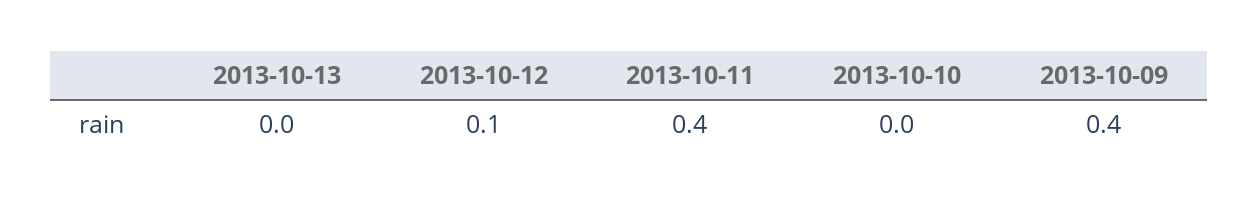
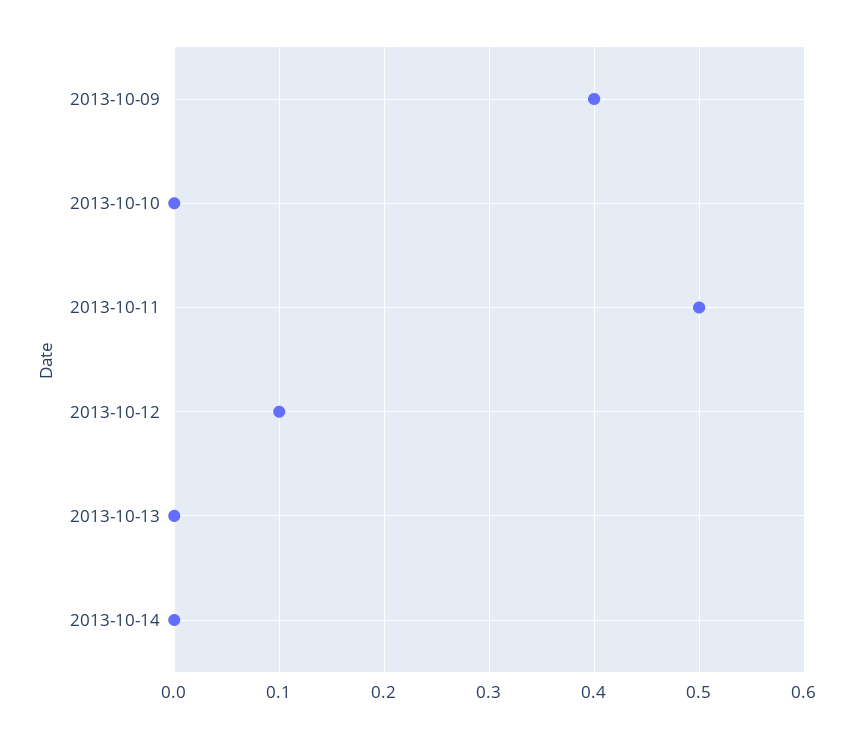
2013-10-11: 0.4 -> 0.5
2013-10-14: none -> 0

